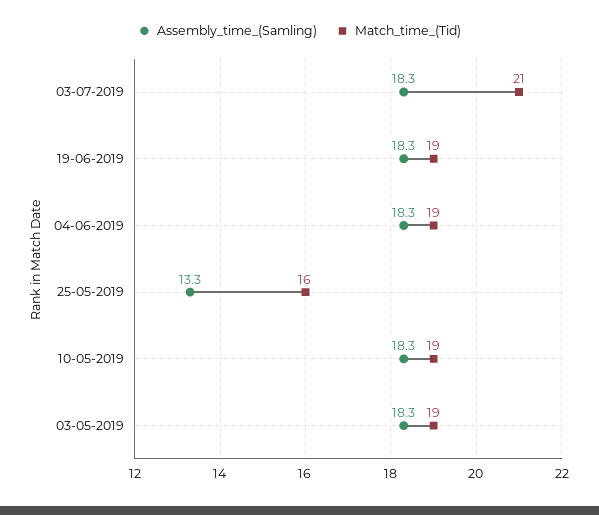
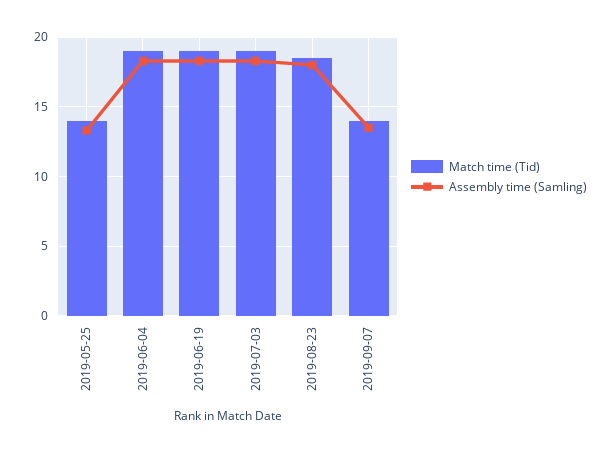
Match_time_(Tid), 03-07-2019: 21 -> 19
Match_time_(Tid), 25-05-2019: 16 -> 14
Assembly_time_(Samling), 10-05-2019: 18.3 -> none
Match_time_(Tid), 10-05-2019: 19 -> none
Assembly_time_(Samling), 03-05-2019: 18.3 -> none
Match_time_(Tid), 03-05-2019: 19 -> none
Match_time_(Tid), 2019-08-23: none -> 18.5
Assembly_time_(Samling), 2019-08-23: none -> 18
Match_time_(Tid), 2019-09-07: none -> 14
Assembly_time_(Samling), 2019-09-07: none -> 13.5

